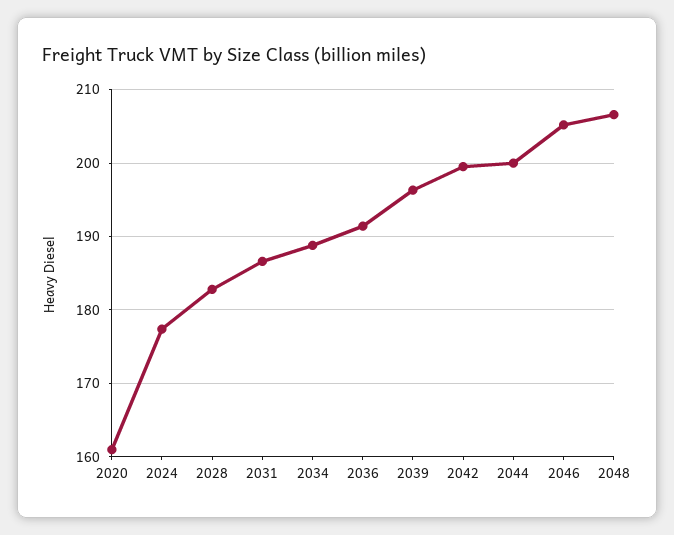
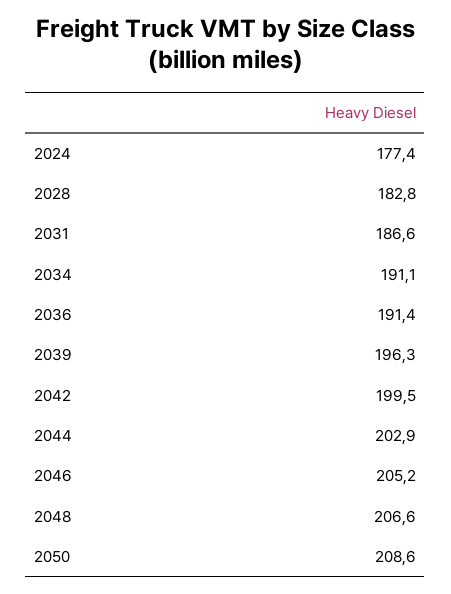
2020: 161 -> none
2034: 189 -> 191.1
2044: 200 -> 202.9
2050: none -> 208.6

